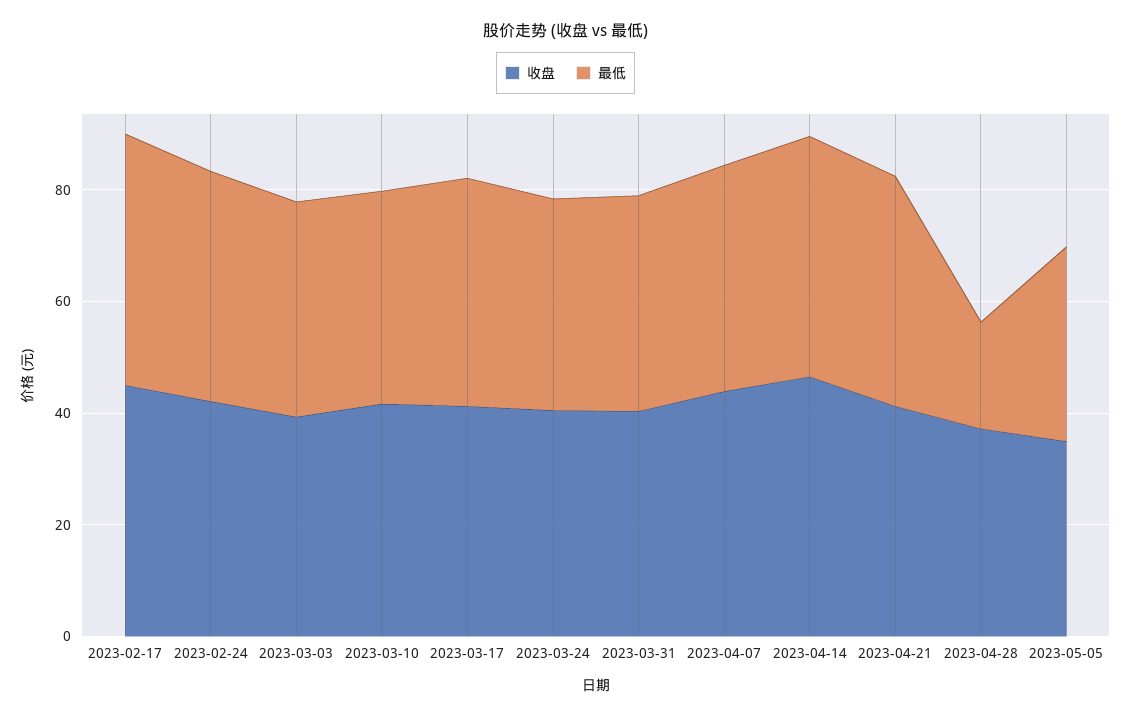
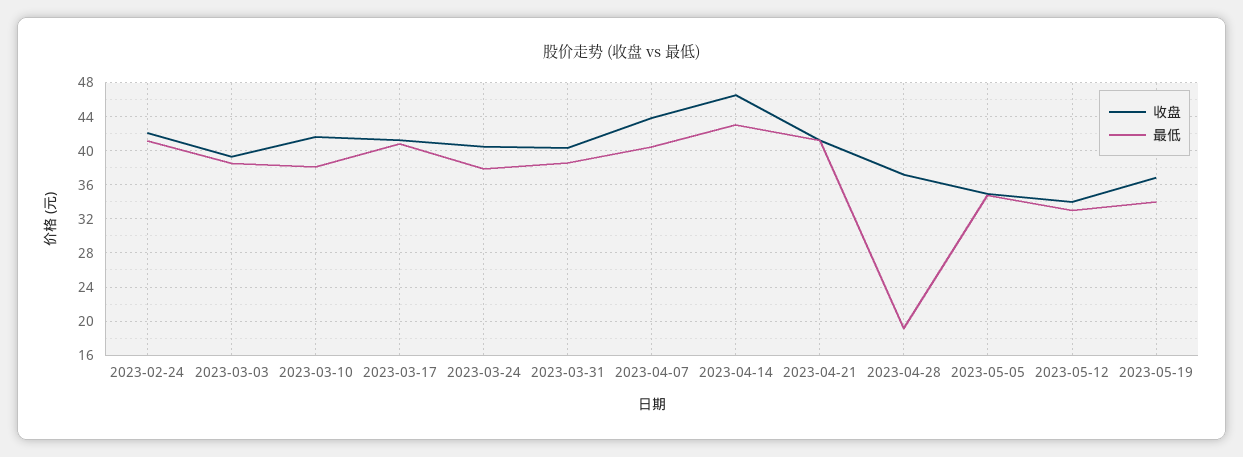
收盘, 2023-02-17: 45 -> none
最低, 2023-02-17: 45 -> none
收盘, 2023-05-12: none -> 34
最低, 2023-05-12: none -> 33
收盘, 2023-05-19: none -> 37
最低, 2023-05-19: none -> 34

